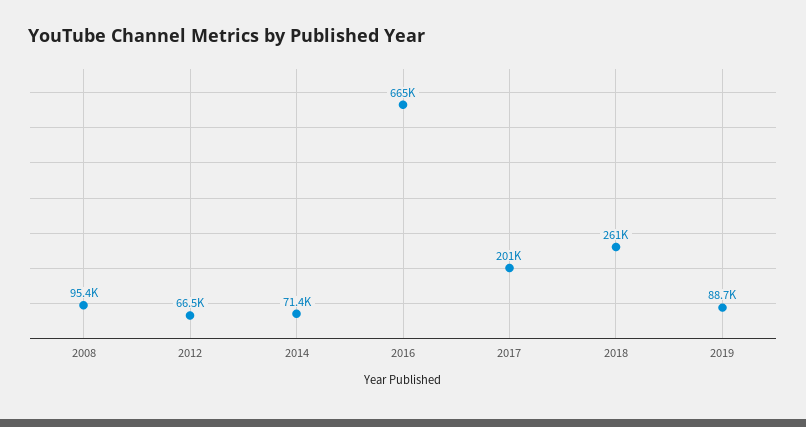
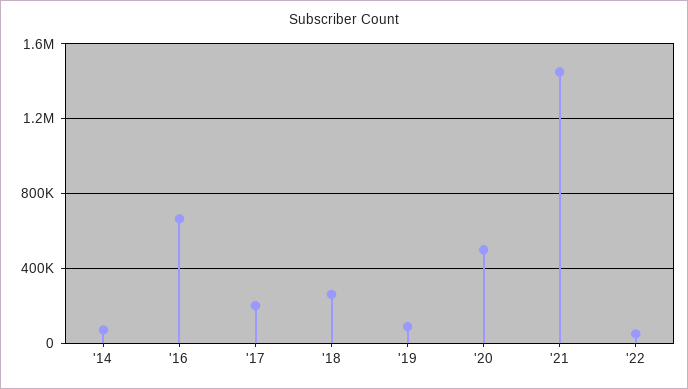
2008: 95400 -> none
2012: 66500 -> none
'20: none -> 500000
'21: none -> 1450000
'22: none -> 50000

